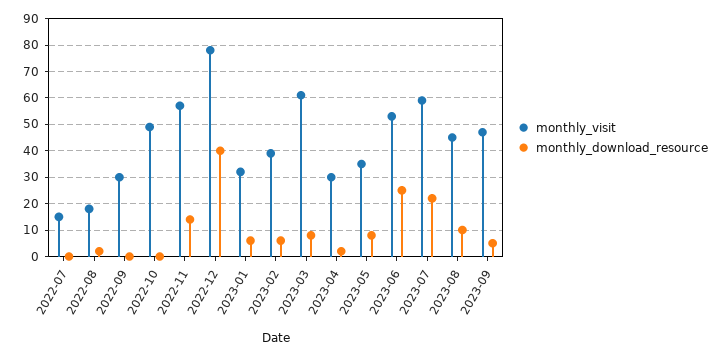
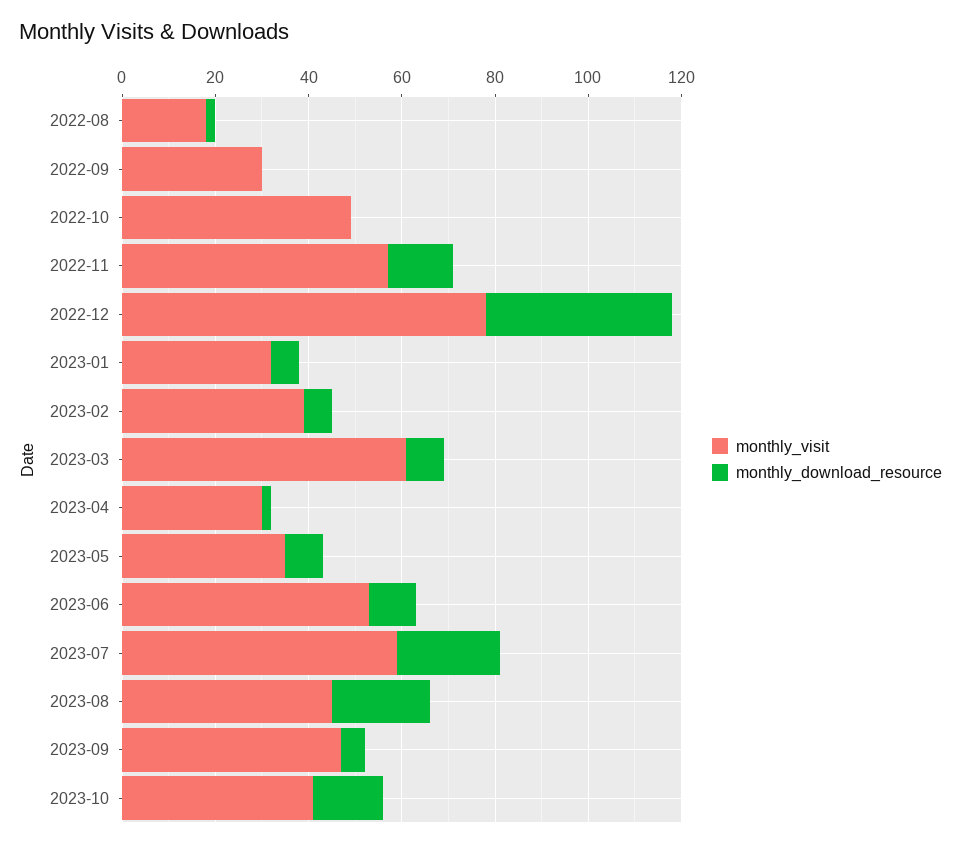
monthly_visit, 2022-07: 15 -> none
monthly_download_resource, 2022-07: 0 -> none
monthly_download_resource, 2023-06: 25 -> 10
monthly_download_resource, 2023-08: 10 -> 20
monthly_visit, 2023-10: none -> 40
monthly_download_resource, 2023-10: none -> 15

